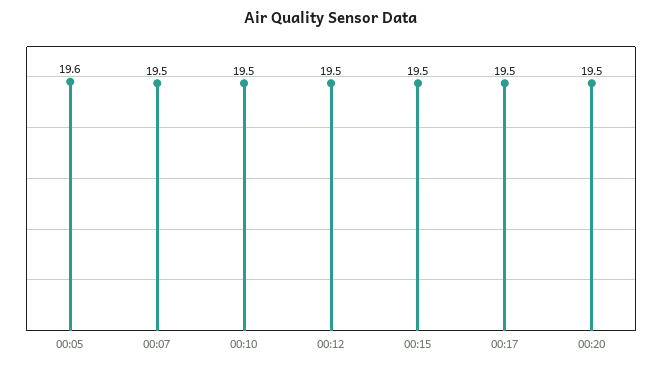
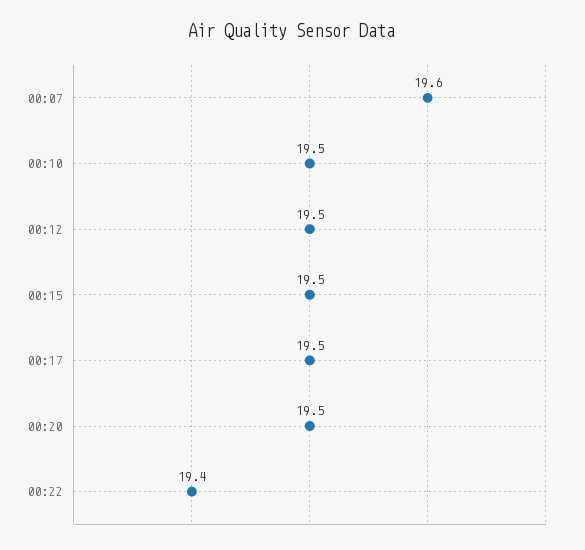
00:05: 19.6 -> none
00:07: 19.5 -> 19.6
00:22: none -> 19.4

